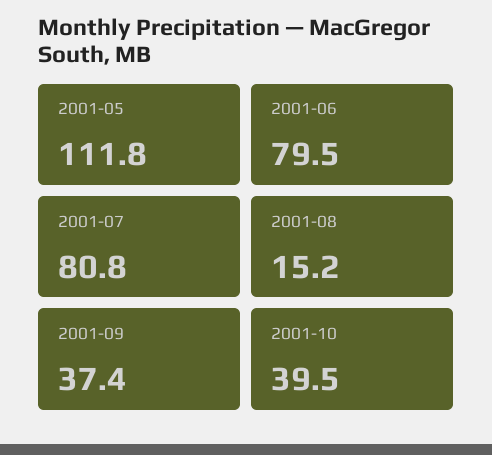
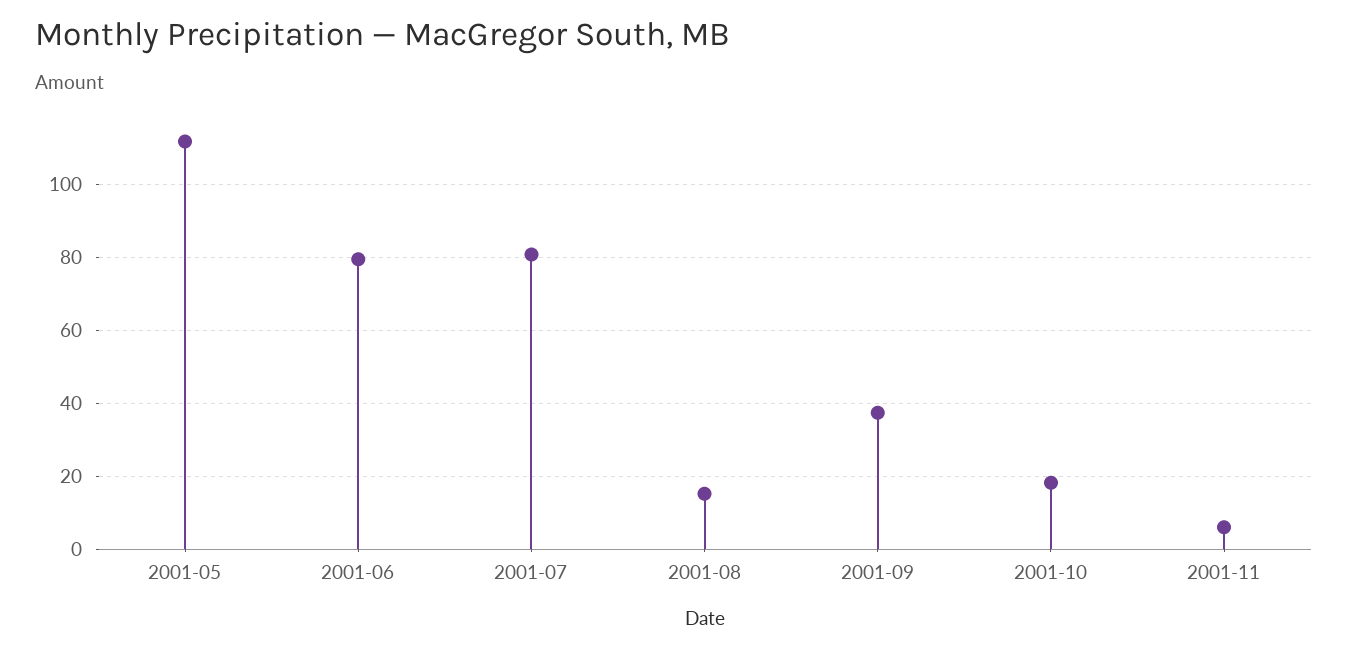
2001-10: 39.5 -> 18
2001-11: none -> 6

